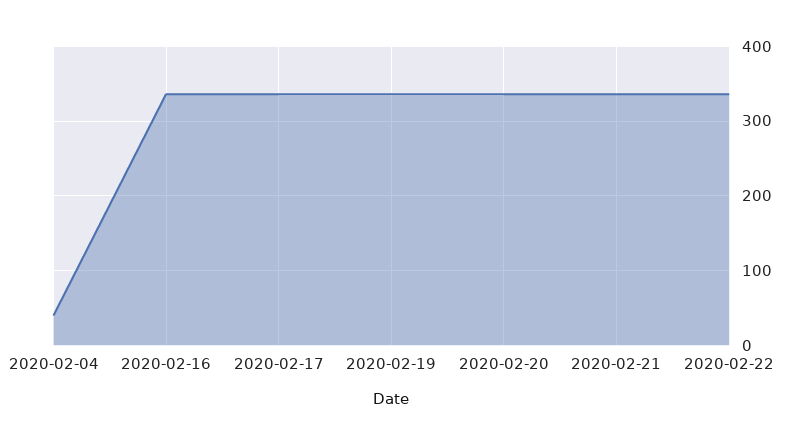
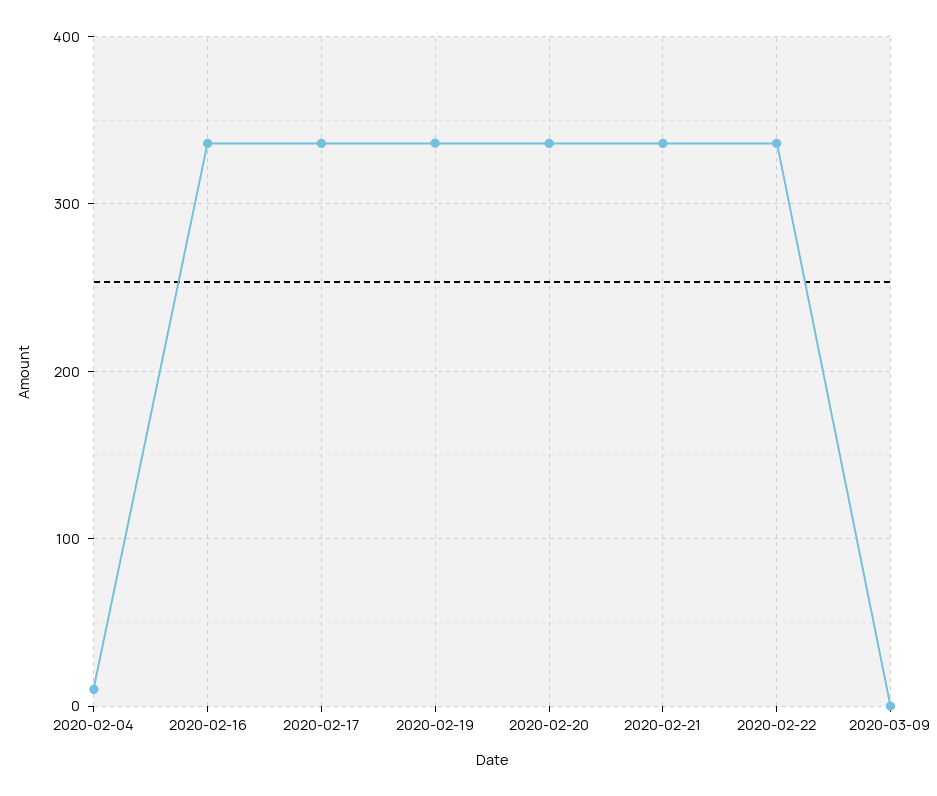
2020-02-04: 40 -> 10
2020-03-09: none -> 0

